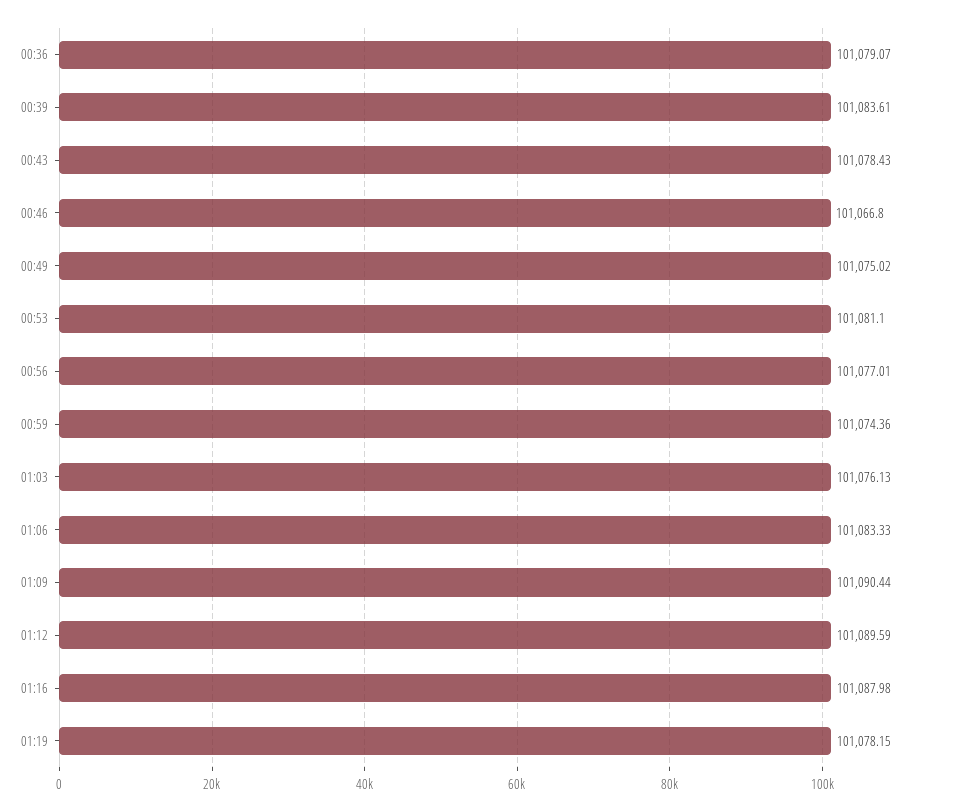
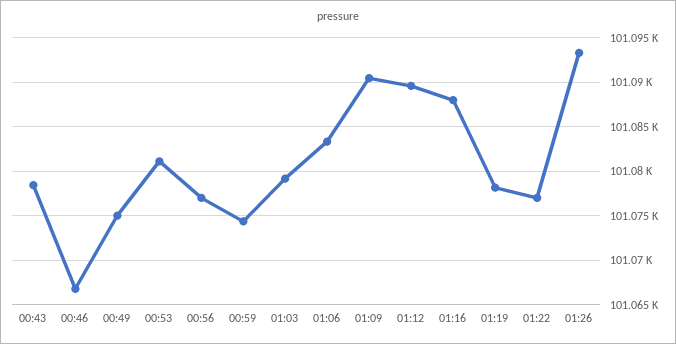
00:36: 101079.07 -> none
00:39: 101083.61 -> none
01:03: 101076.13 -> 101079
01:22: none -> 101077
01:26: none -> 101093

